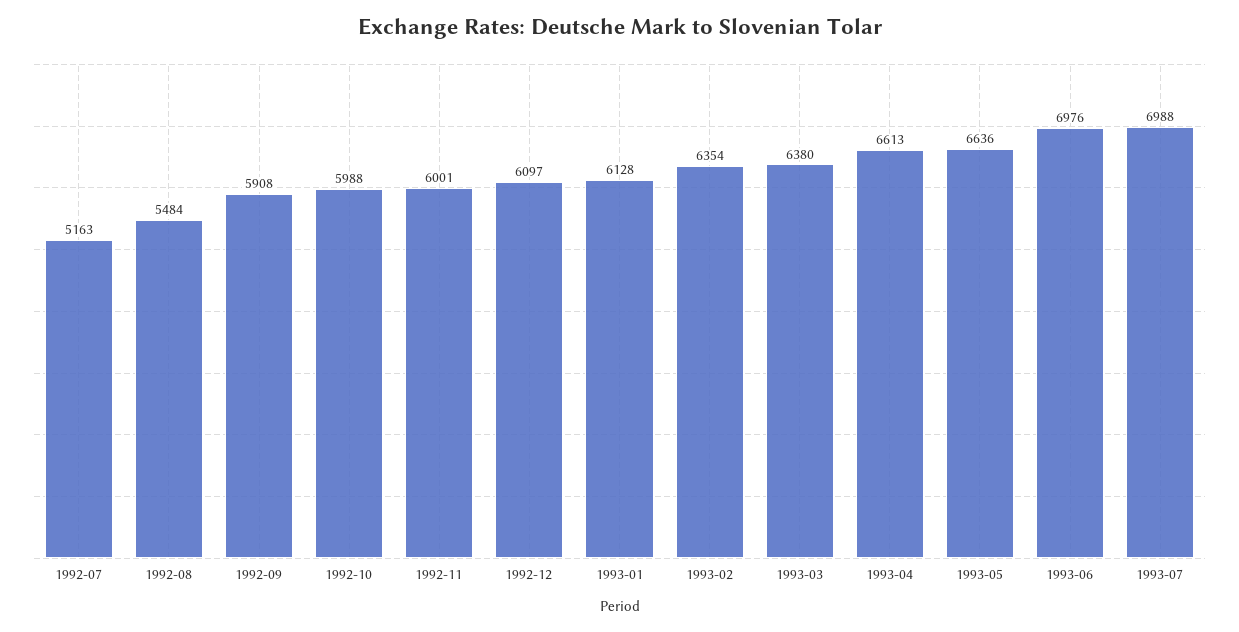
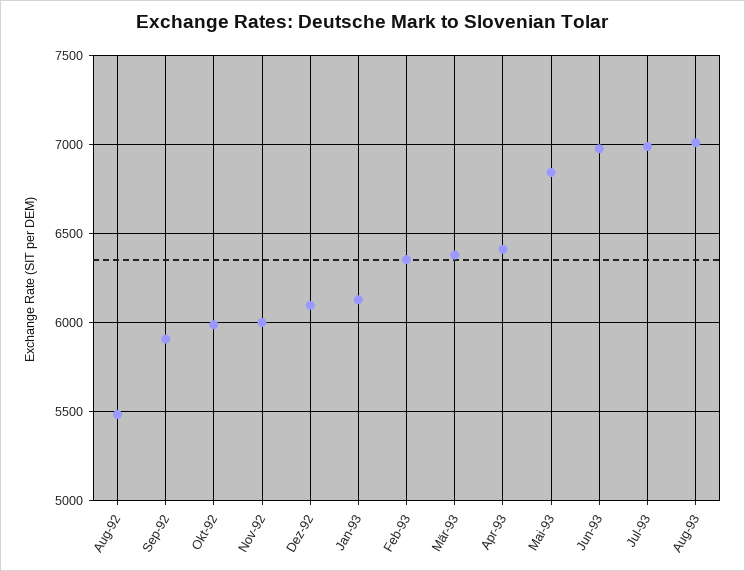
1992-07: 5163 -> none
1993-04: 6613 -> 6400
1993-05: 6636 -> 6850
Aug-93: none -> 7000

